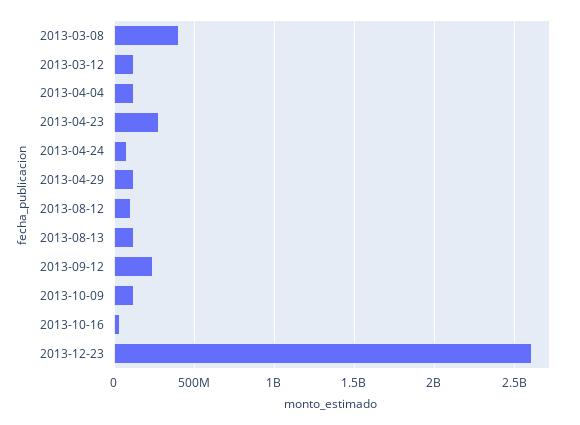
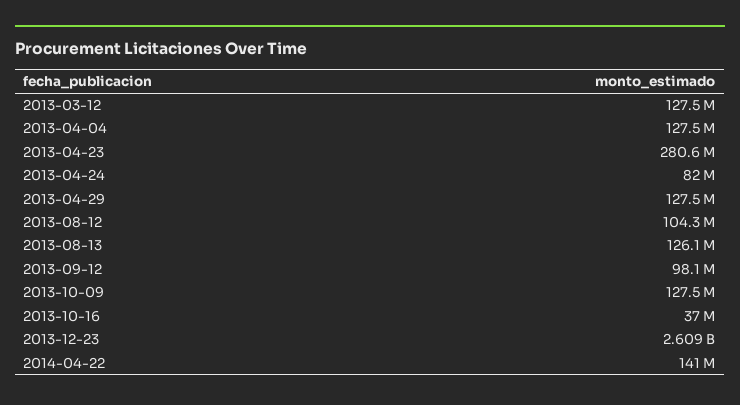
2013-03-08: 400000000 -> none
2013-09-12: 250000000 -> 98100000
2014-04-22: none -> 141000000

